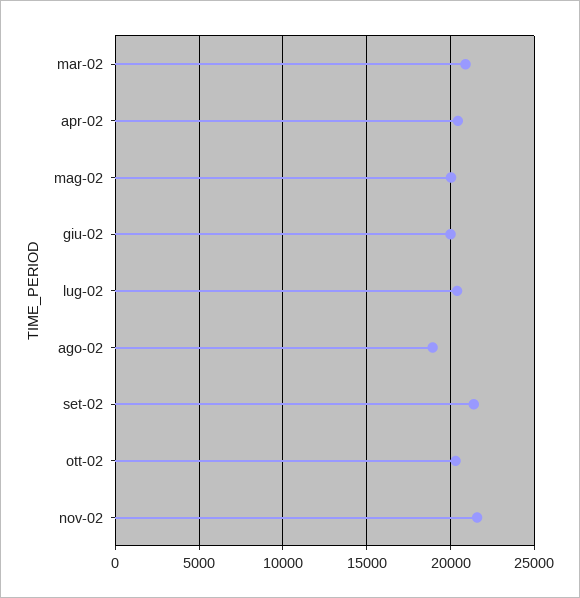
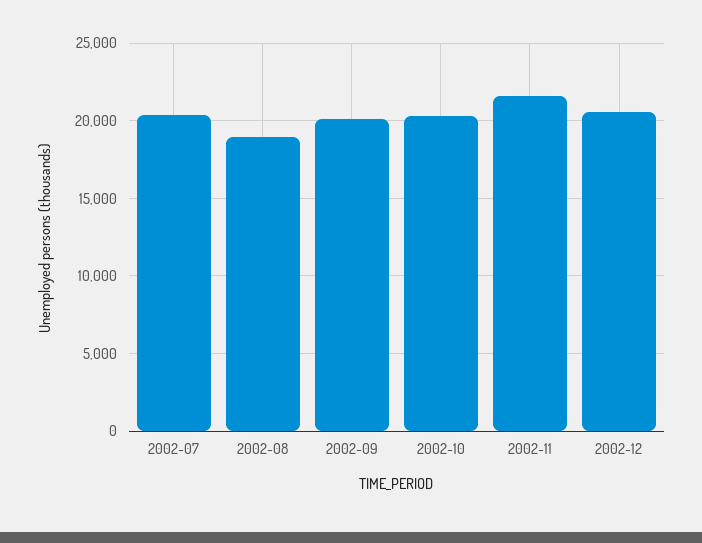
mar-02: 21000 -> none
apr-02: 20500 -> none
mag-02: 20000 -> none
giu-02: 20000 -> none
set-02: 21500 -> 20000
2002-12: none -> 20500

